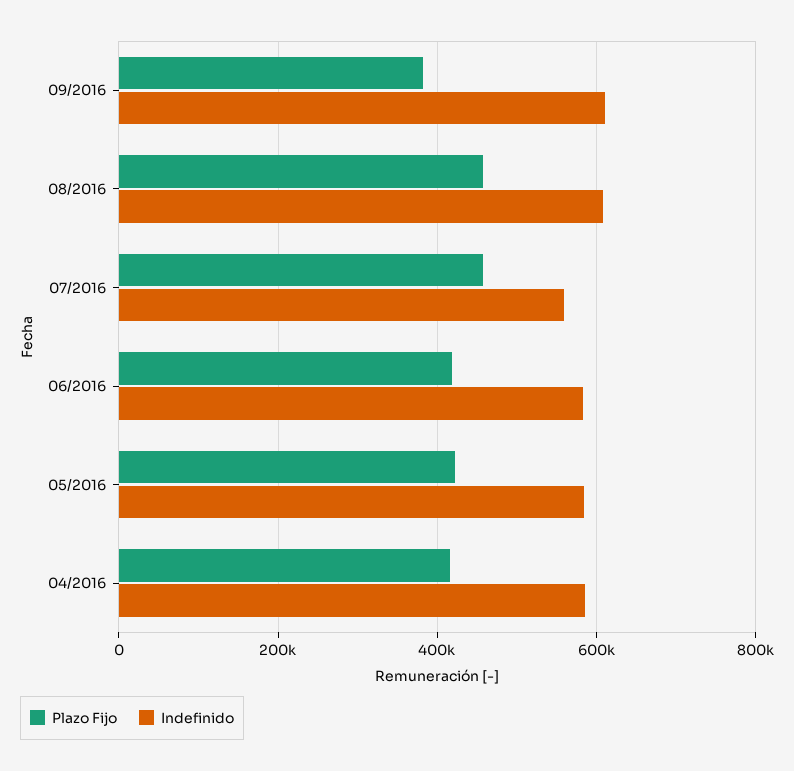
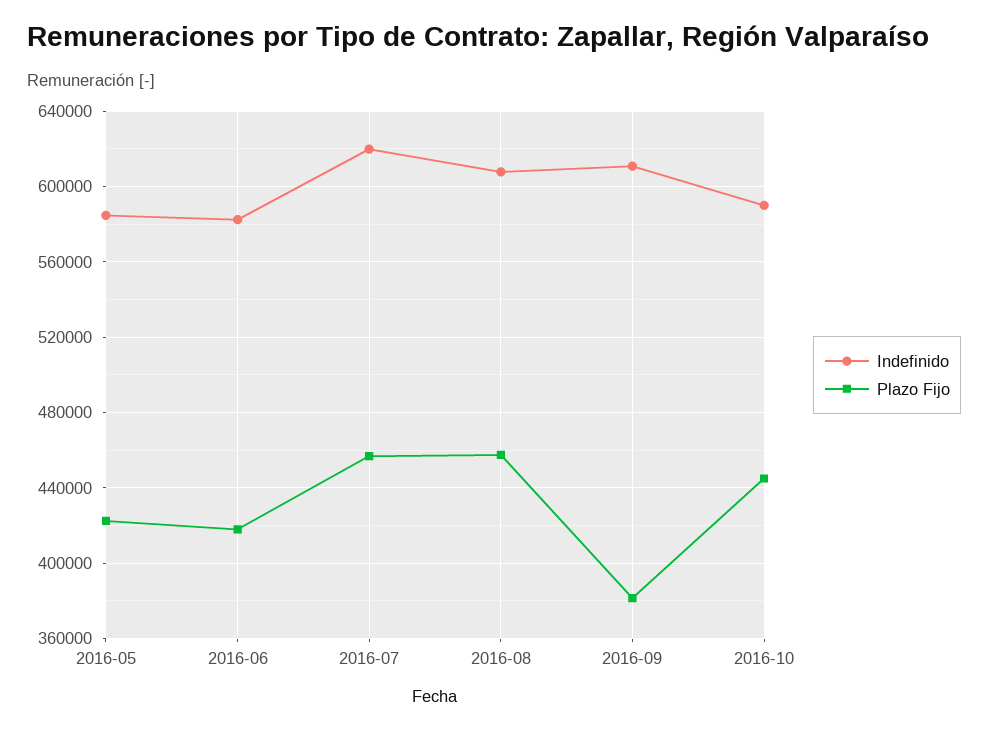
Indefinido, 07/2016: 560000 -> 620000
Plazo Fijo, 04/2016: 420000 -> none
Indefinido, 04/2016: 580000 -> none
Indefinido, 2016-10: none -> 590000
Plazo Fijo, 2016-10: none -> 445000

